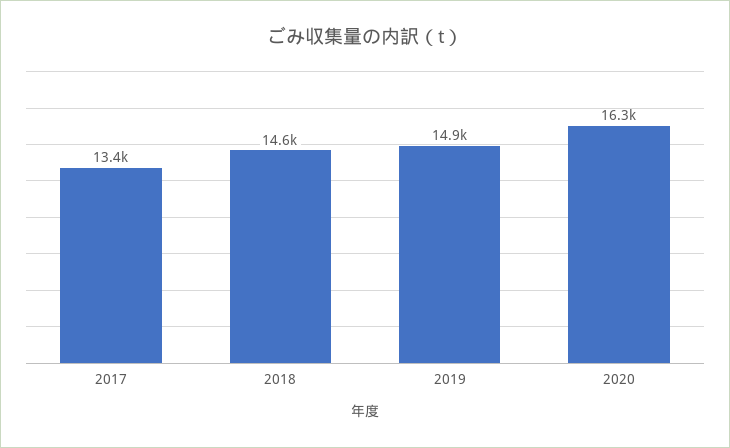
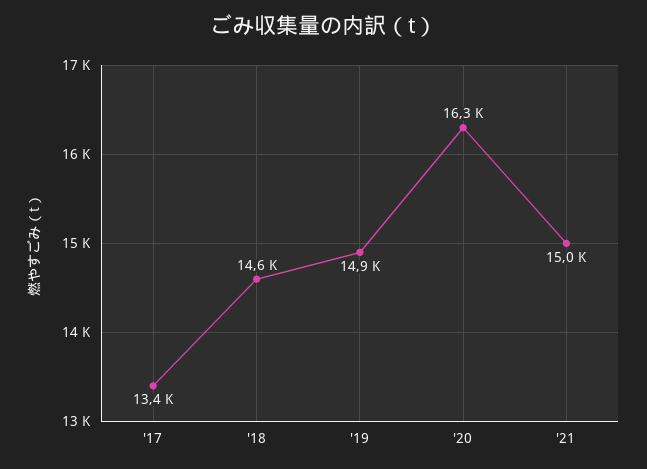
'21: none -> 15000

